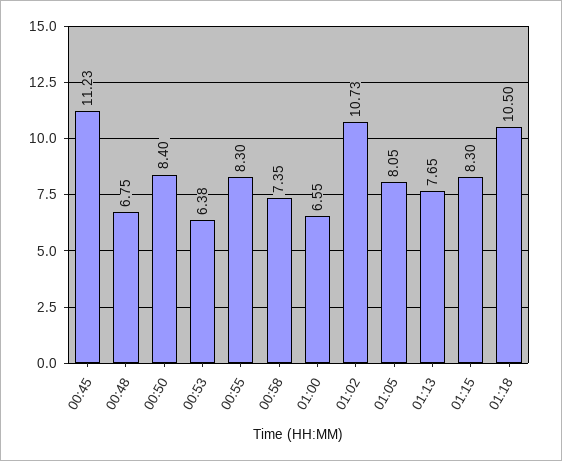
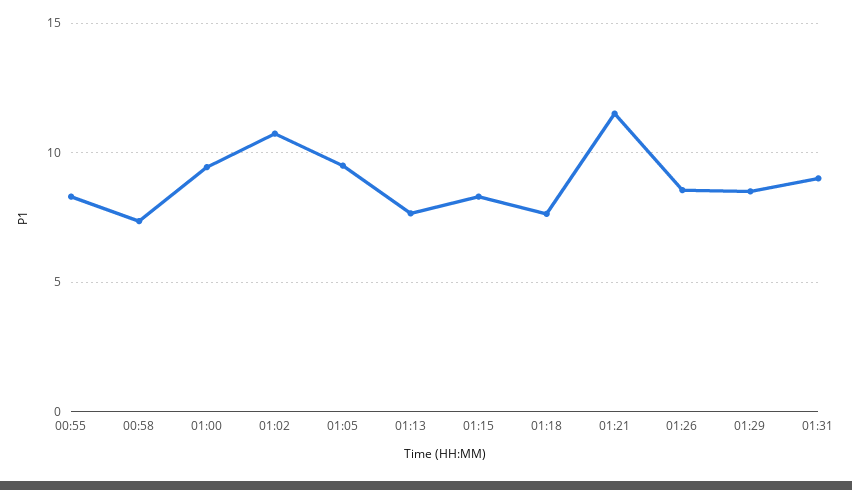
00:45: 11.23 -> none
00:48: 6.75 -> none
00:50: 8.4 -> none
00:53: 6.38 -> none
01:00: 6.55 -> 9.5
01:05: 8.05 -> 9.5
01:18: 10.5 -> 7.5
01:21: none -> 11.5
01:26: none -> 8.5
01:29: none -> 8.5
01:31: none -> 9

